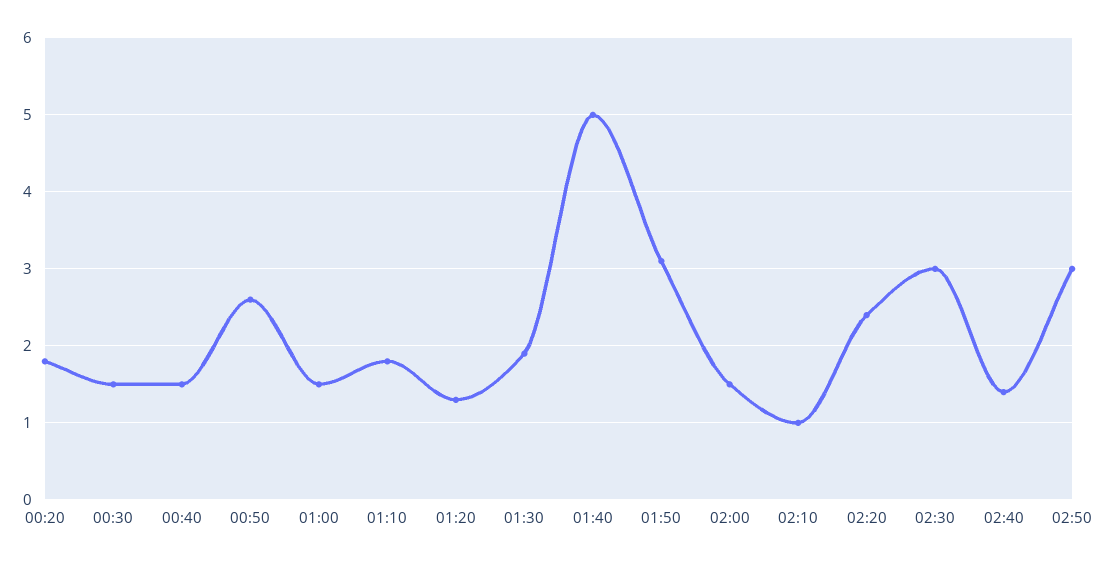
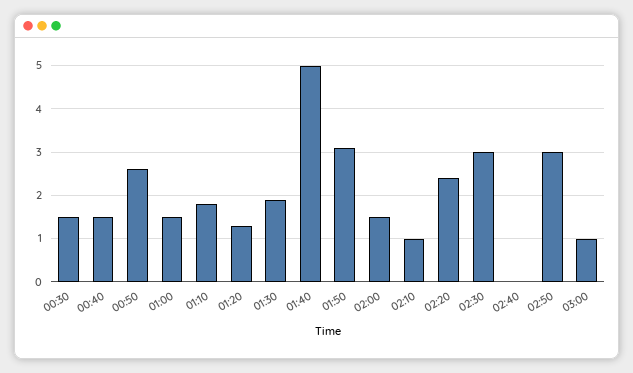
00:20: 1.8 -> none
02:40: 1.4 -> 0
03:00: none -> 1

